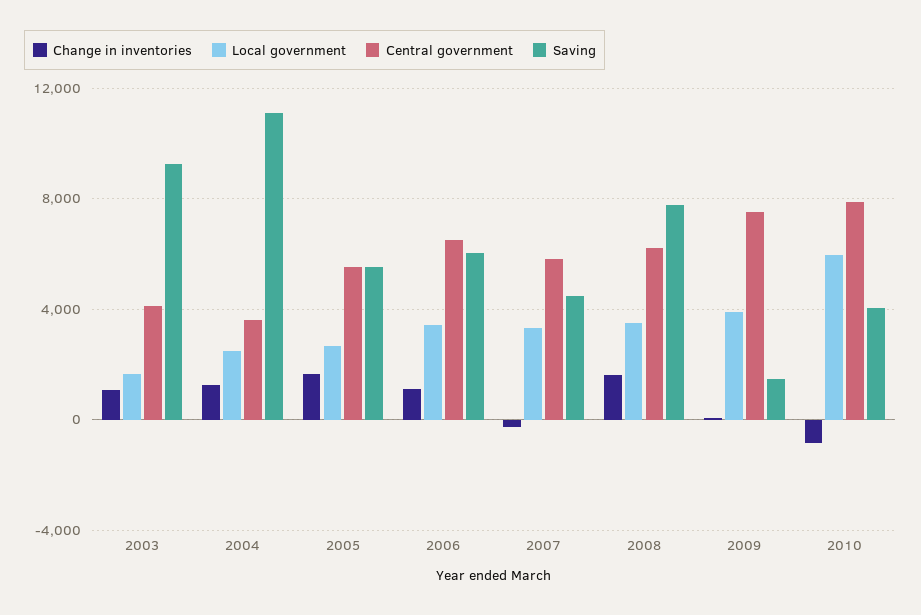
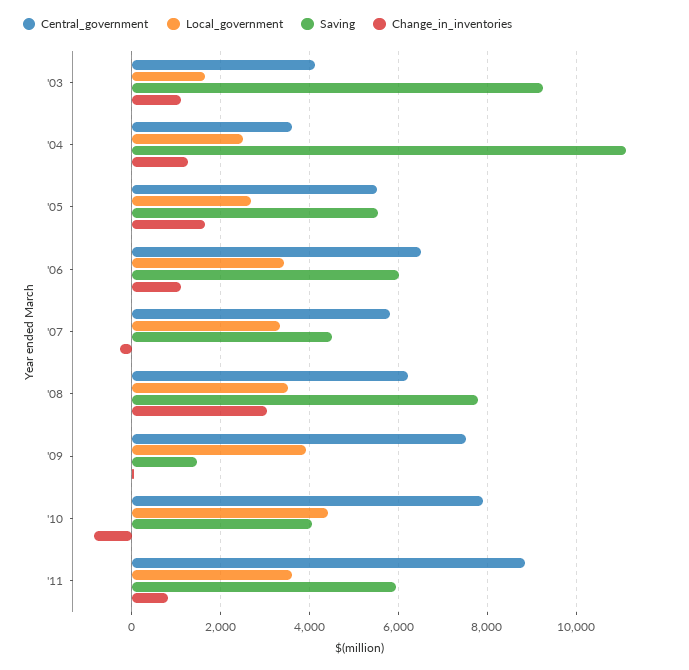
Change in inventories, 2008: 1500 -> 3000
Local government, 2010: 6000 -> 4400
Central government, '11: none -> 8800
Local government, '11: none -> 3600
Saving, '11: none -> 6000
Change in inventories, '11: none -> 800

